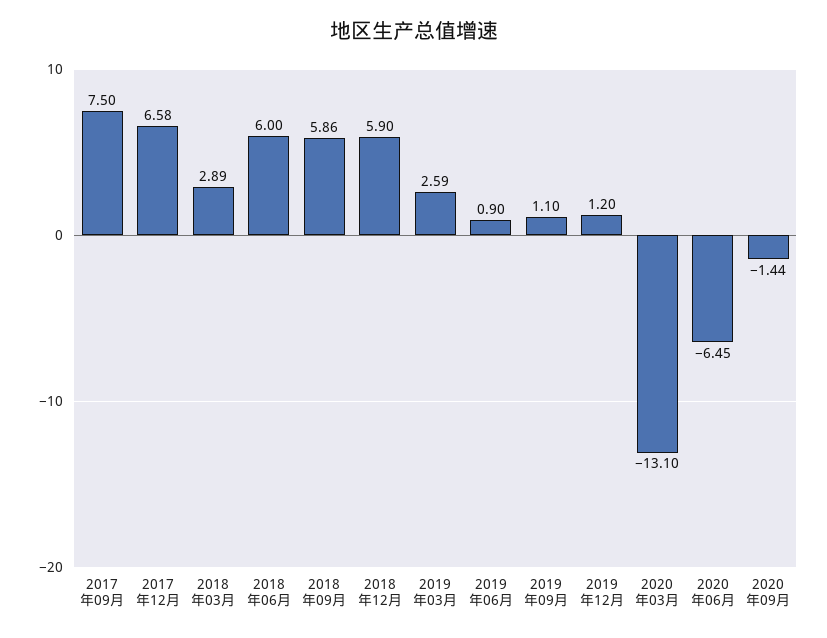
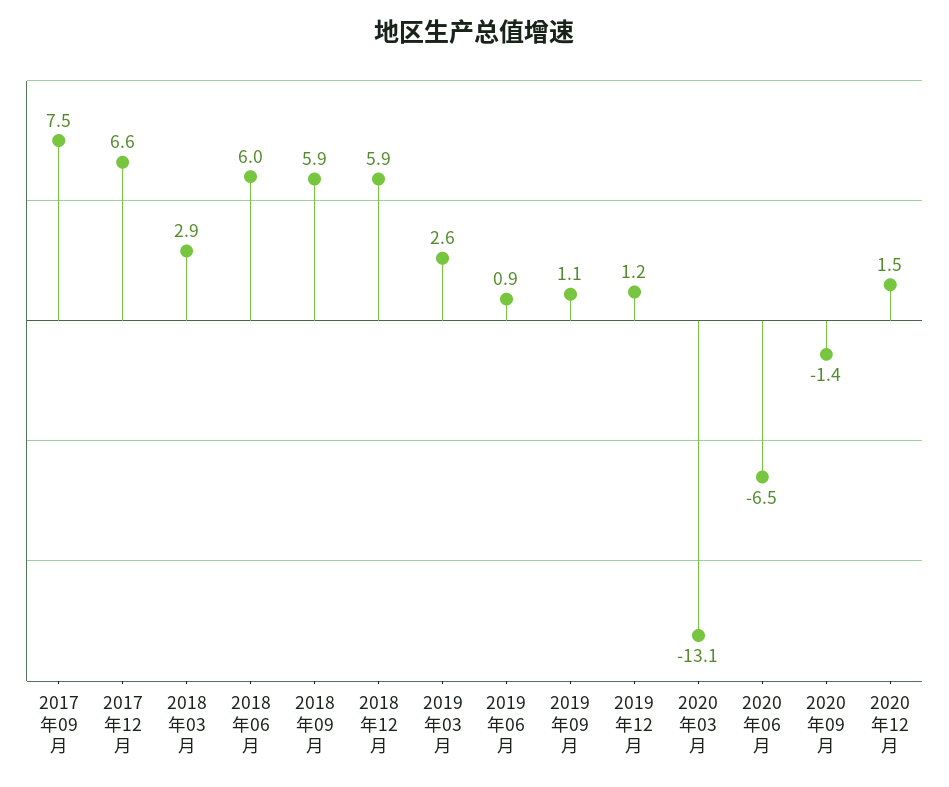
2020年12月: none -> 1.5

